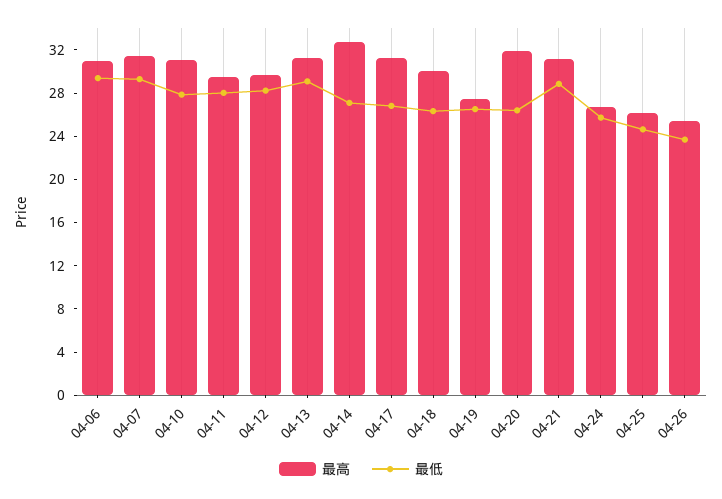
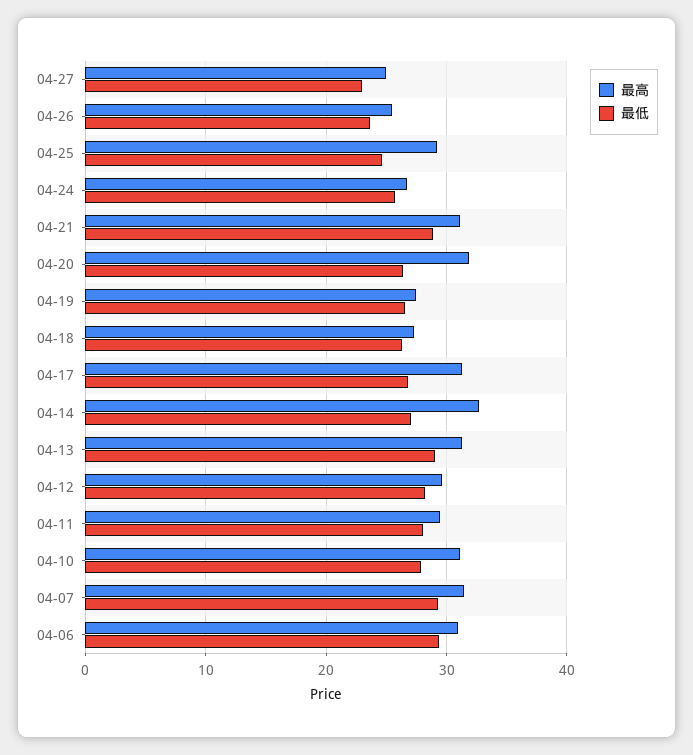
最高, 04-18: 30 -> 27
最高, 04-25: 26 -> 29
最高, 04-27: none -> 25
最低, 04-27: none -> 23

